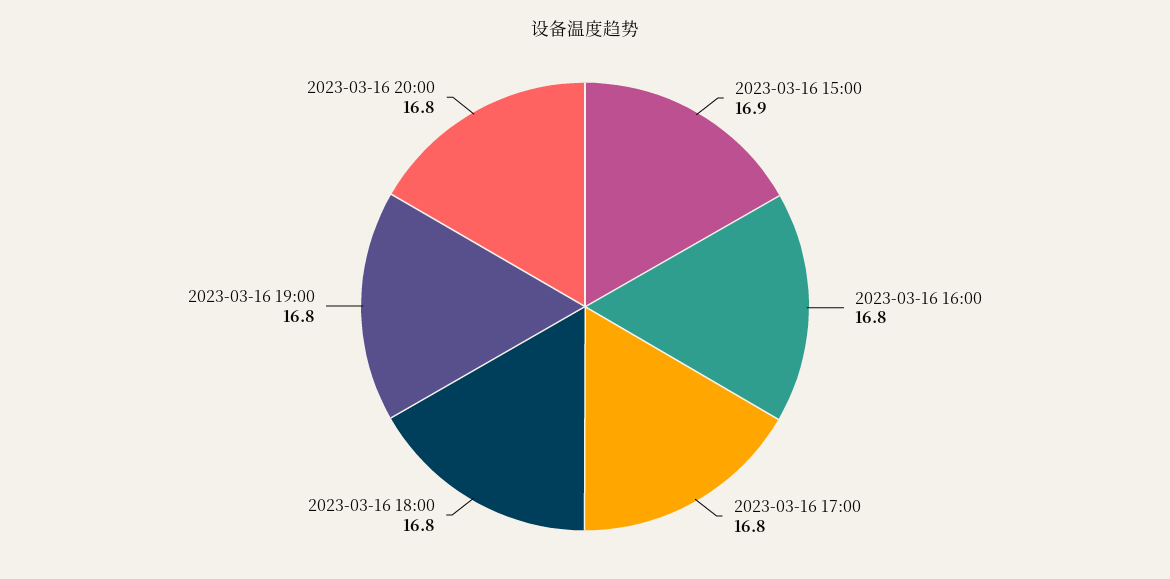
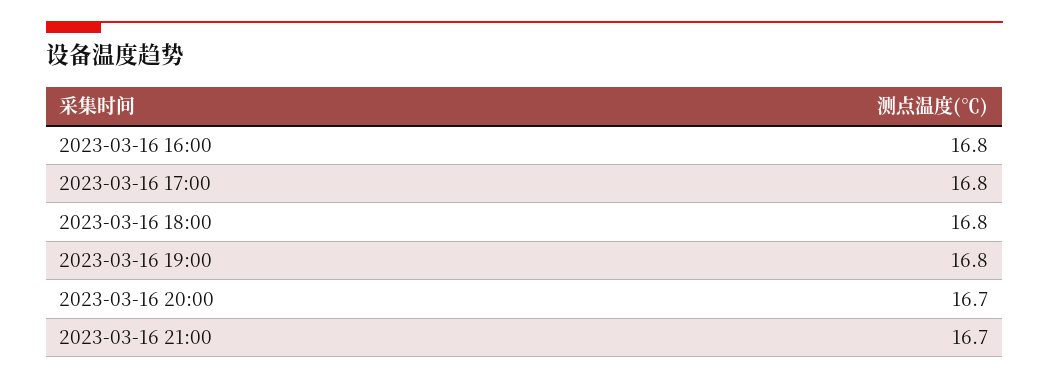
2023-03-16 15:00: 16.9 -> none
2023-03-16 20:00: 16.8 -> 16.7
2023-03-16 21:00: none -> 16.7

